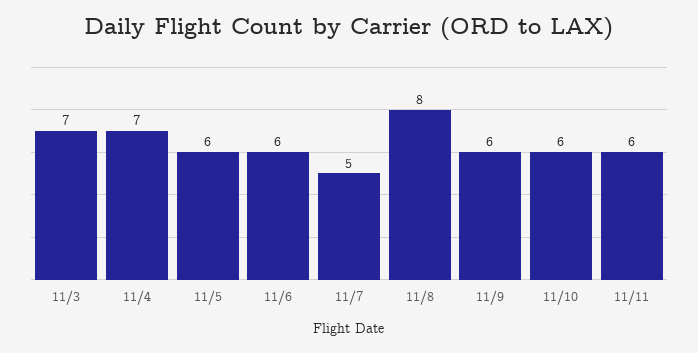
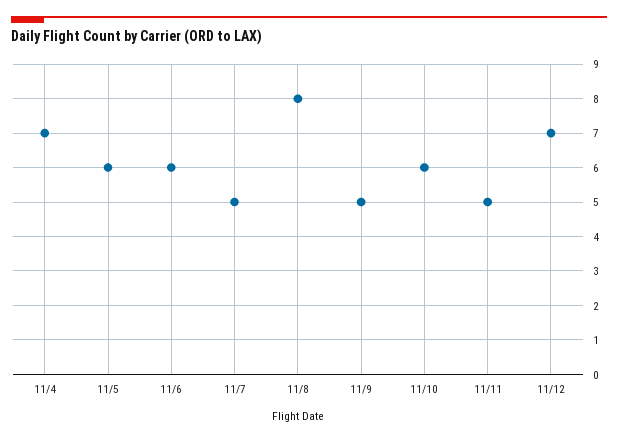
11/3: 7 -> none
11/9: 6 -> 5
11/11: 6 -> 5
11/12: none -> 7

